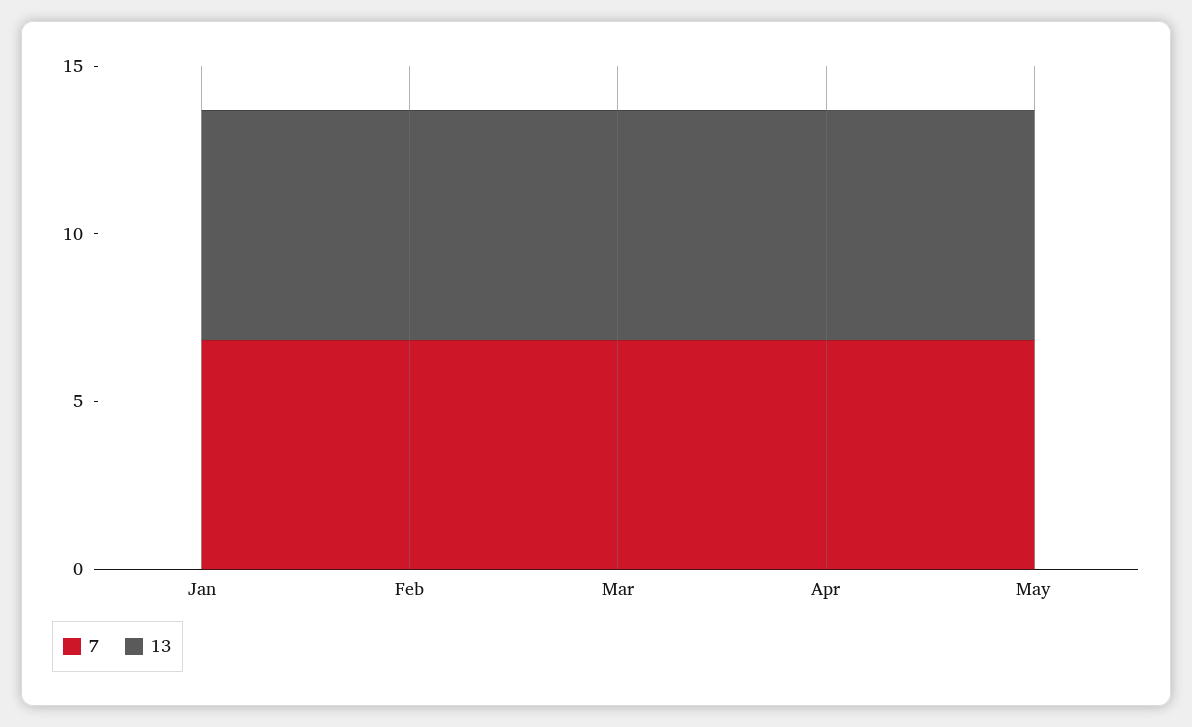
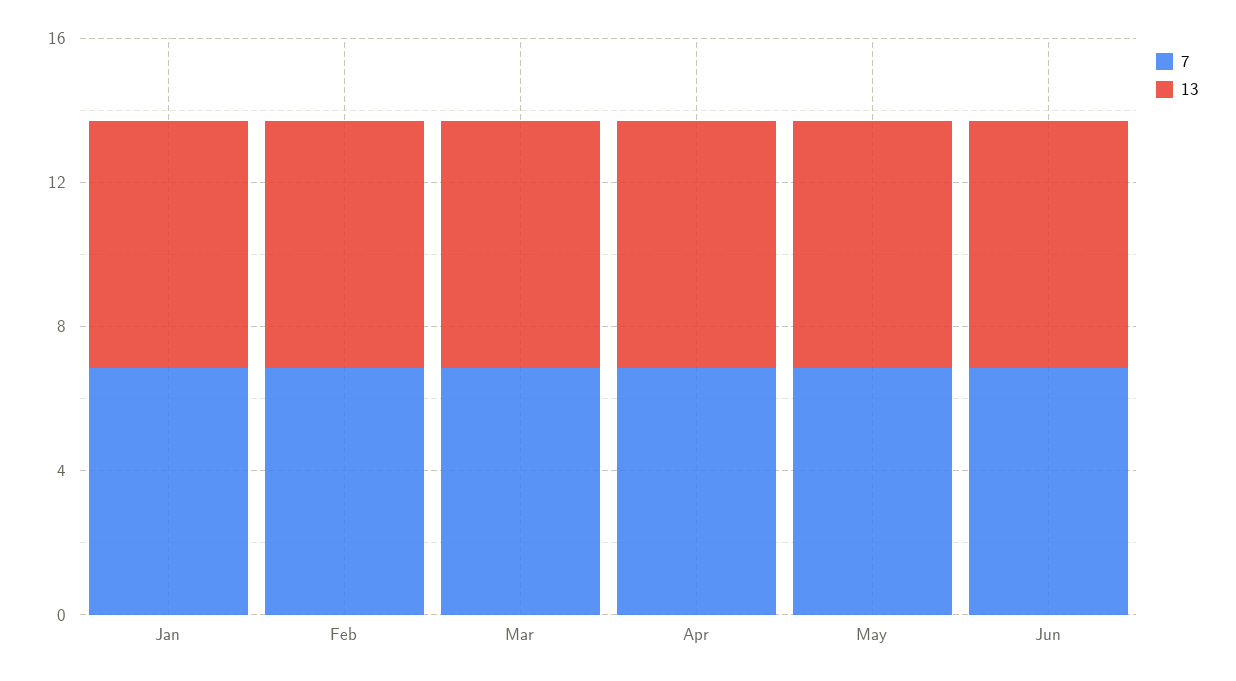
7, Jun: none -> 7
13, Jun: none -> 7

